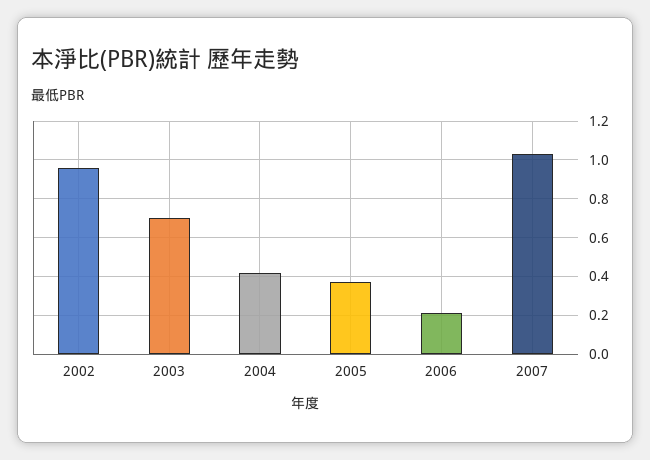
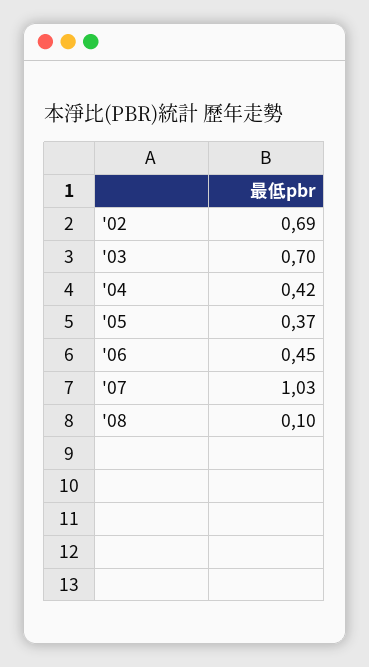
2002: 0.95 -> 0.69
2006: 0.2 -> 0.45
'08: none -> 0.1

